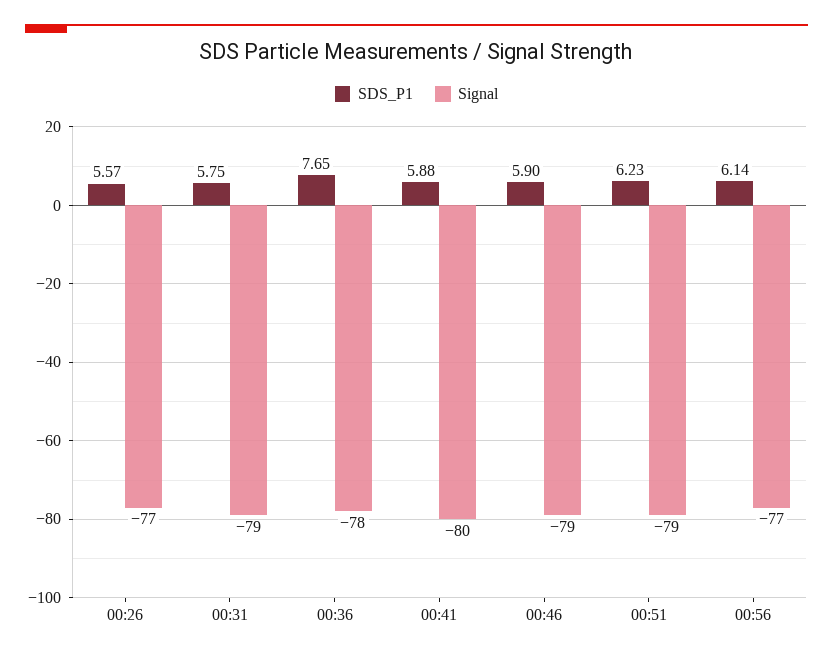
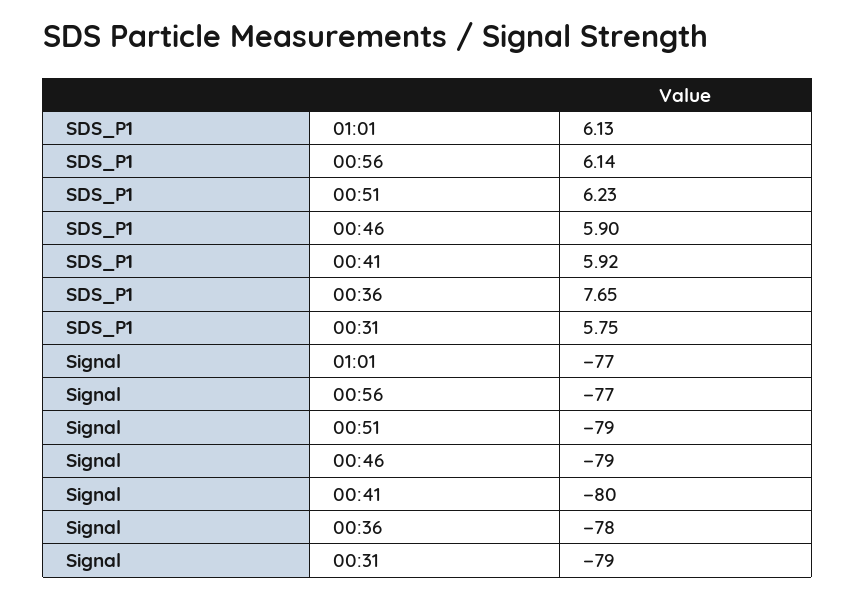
SDS_P1, 00:26: 5.57 -> none
Signal, 00:26: -77 -> none
SDS_P1, 00:41: 5.88 -> 5.92
SDS_P1, 01:01: none -> 6.13
Signal, 01:01: none -> -77

